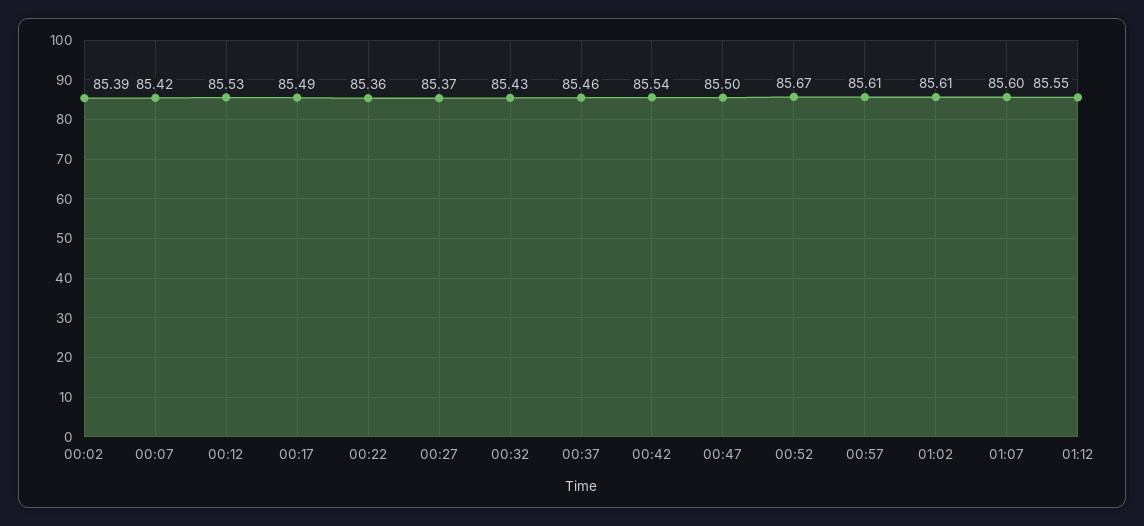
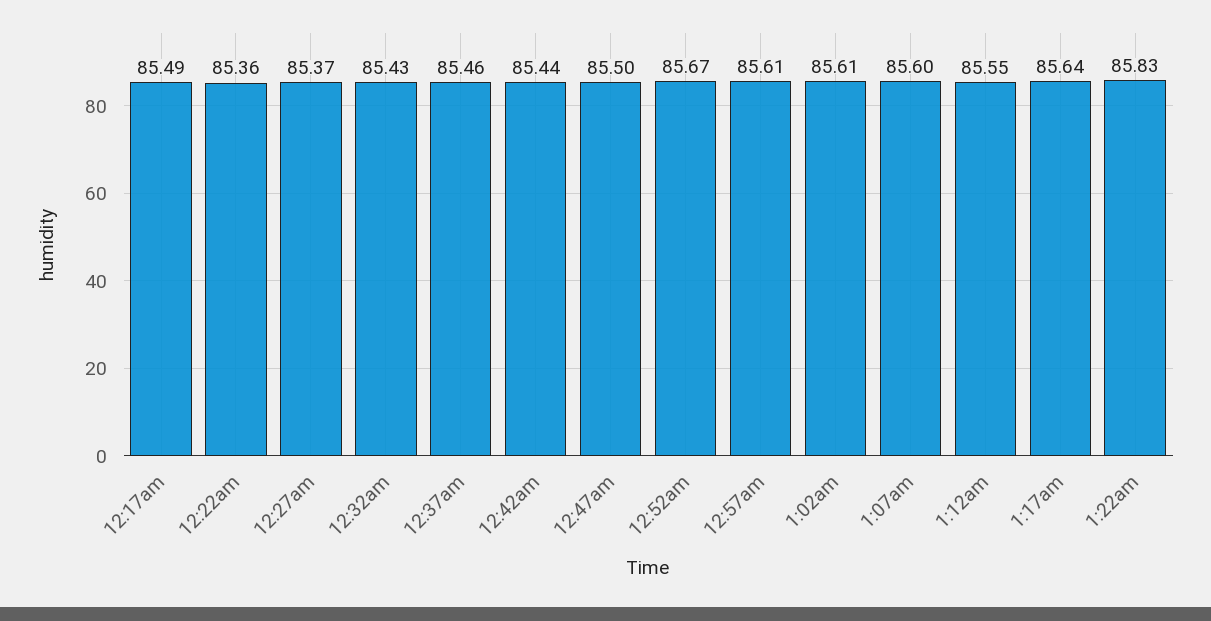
00:02: 85.39 -> none
00:07: 85.42 -> none
00:12: 85.53 -> none
00:42: 85.54 -> 85.44
1:17am: none -> 85.64
1:22am: none -> 85.83

